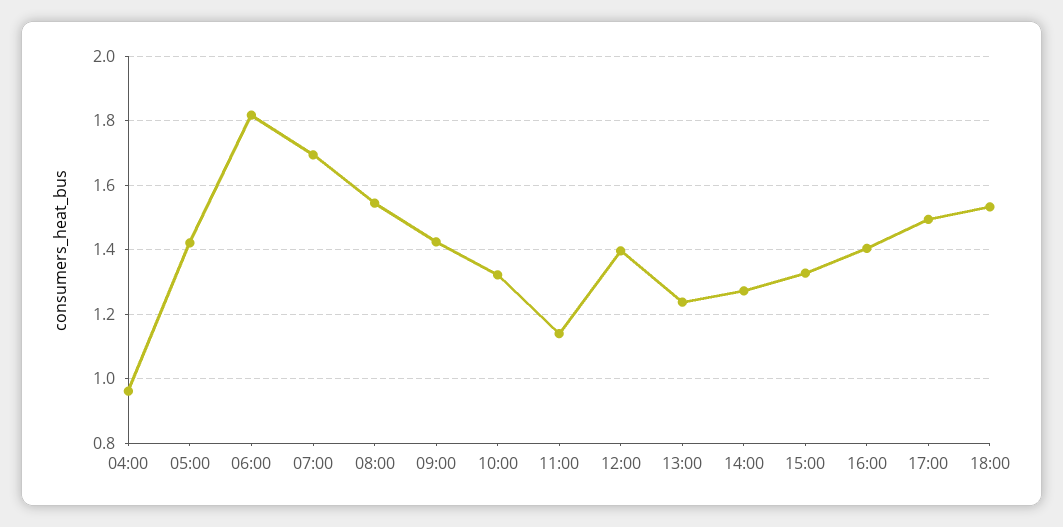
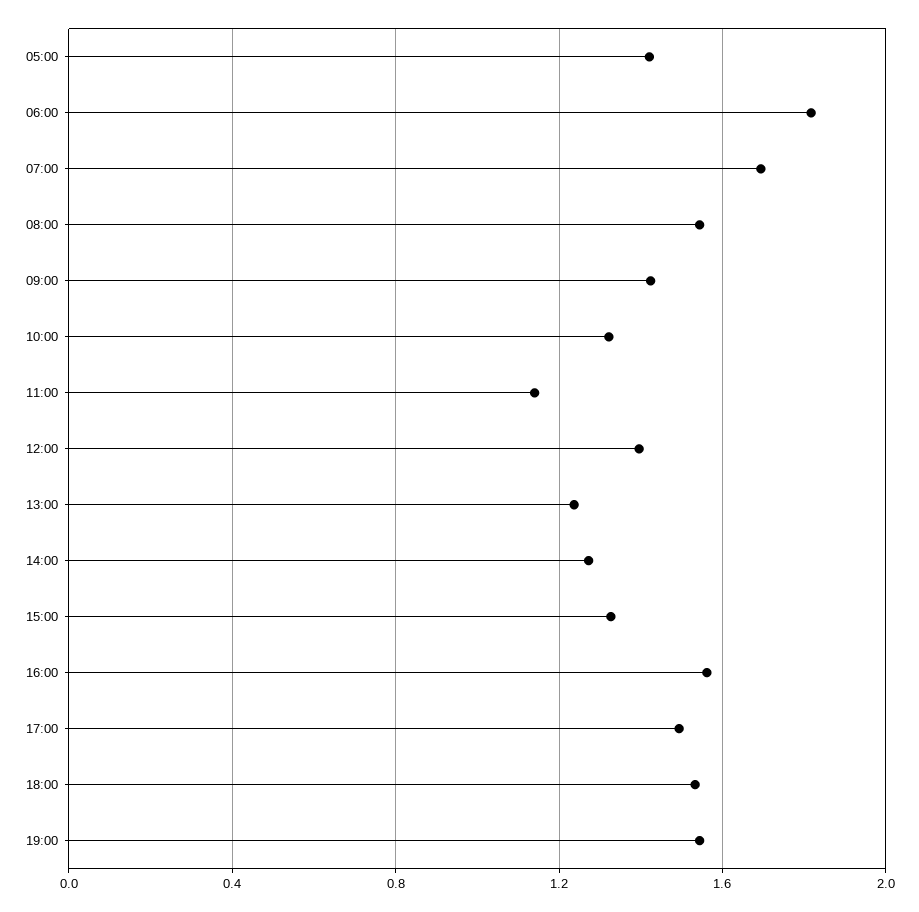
04:00: 0.96 -> none
16:00: 1.4 -> 1.55
19:00: none -> 1.55

